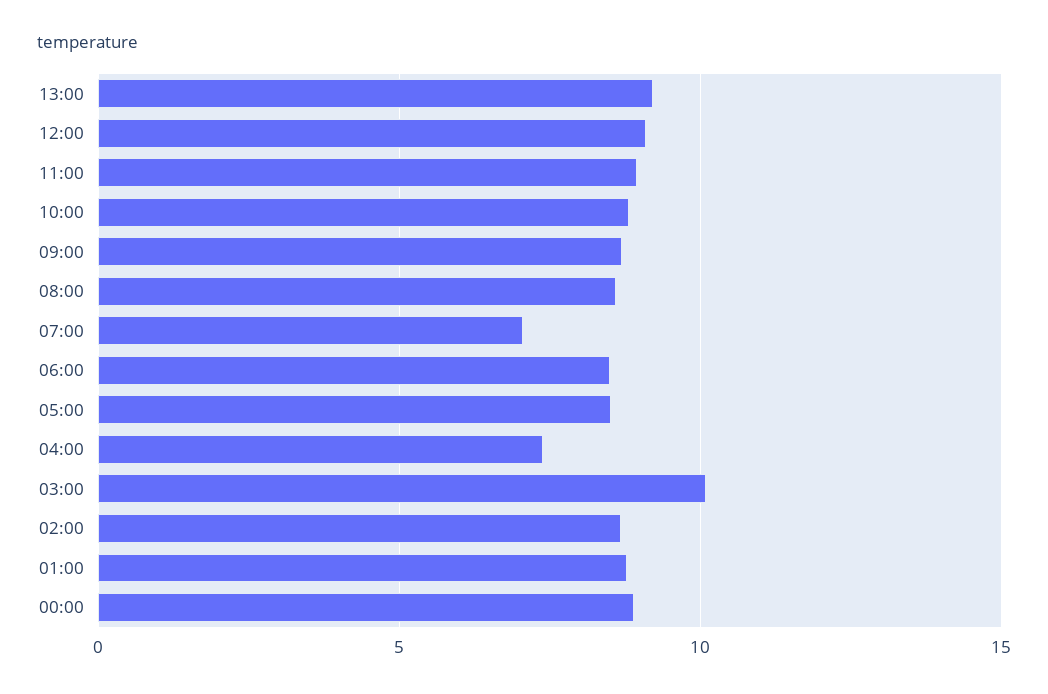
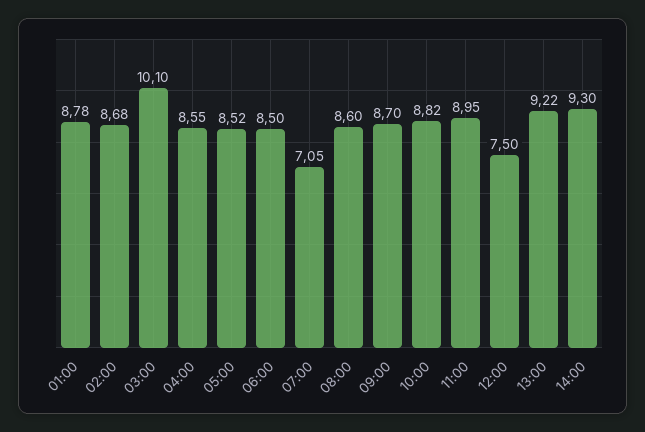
12:00: 9 -> 7.5
04:00: 7.5 -> 8.55
00:00: 9 -> none
14:00: none -> 9.3

